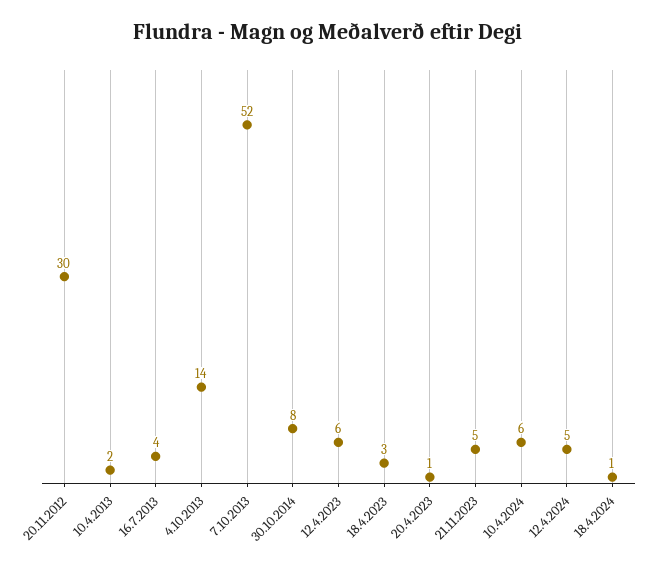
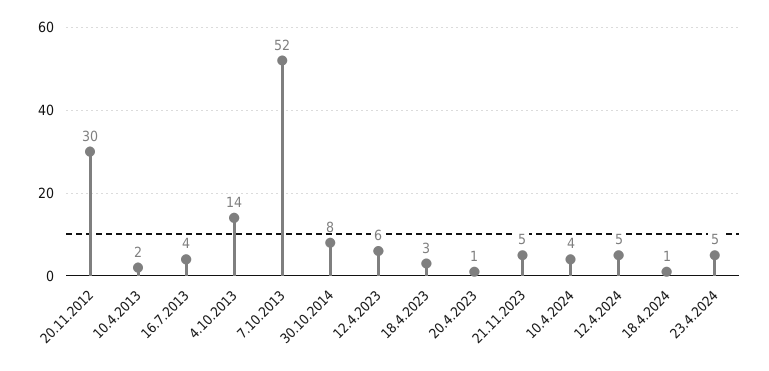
10.4.2024: 6 -> 4
23.4.2024: none -> 5

